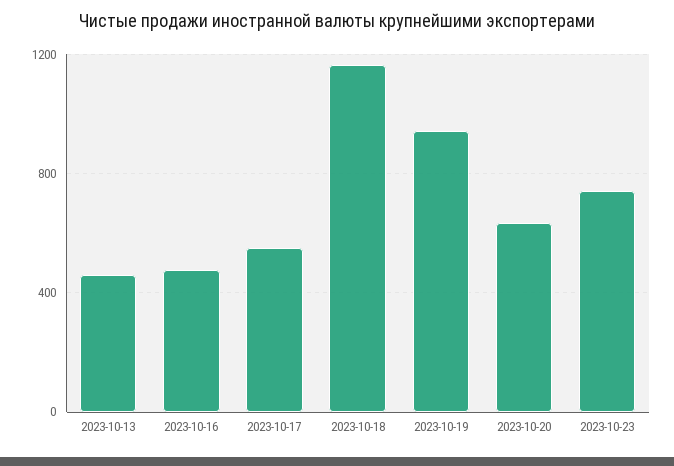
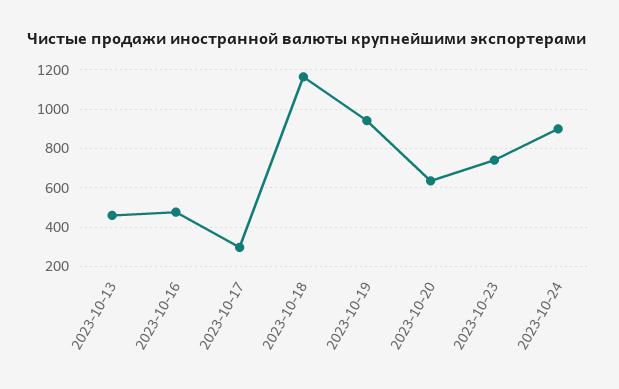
2023-10-17: 550 -> 300
2023-10-24: none -> 900

